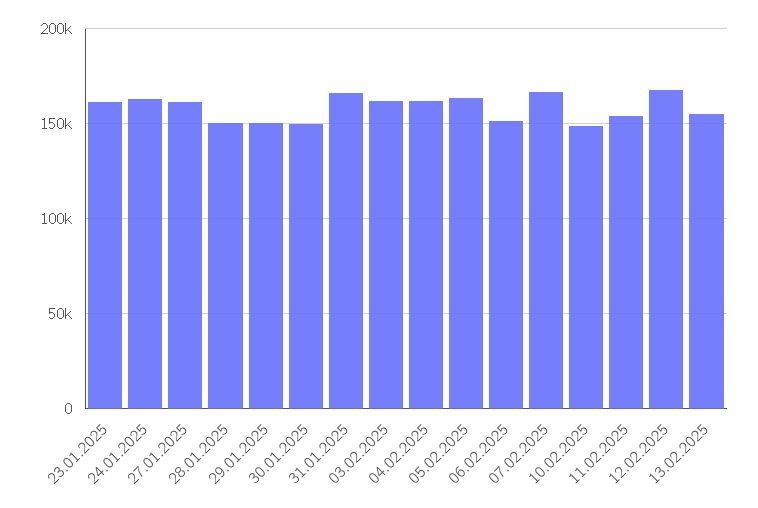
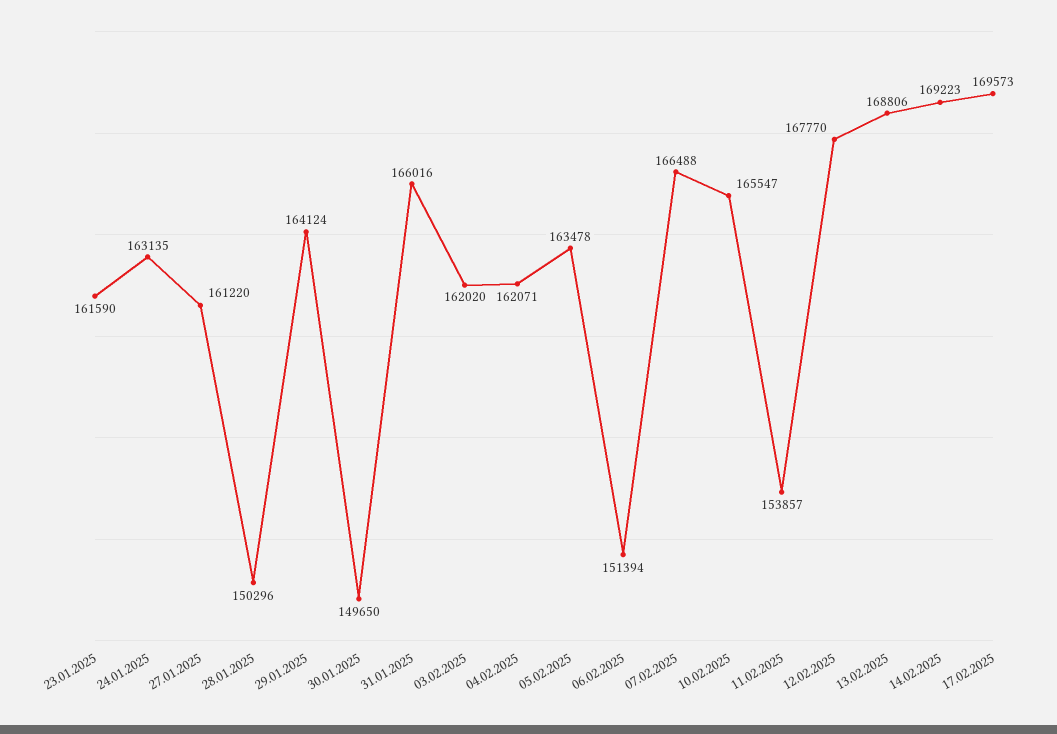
29.01.2025: 150000 -> 164124
10.02.2025: 150000 -> 165547
13.02.2025: 155000 -> 168806
14.02.2025: none -> 169223
17.02.2025: none -> 169573

